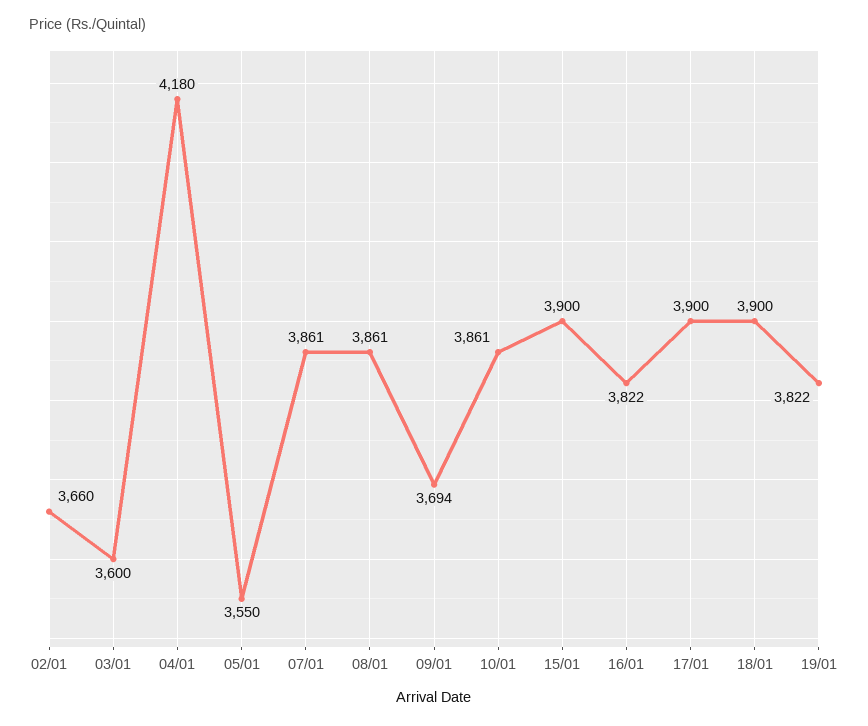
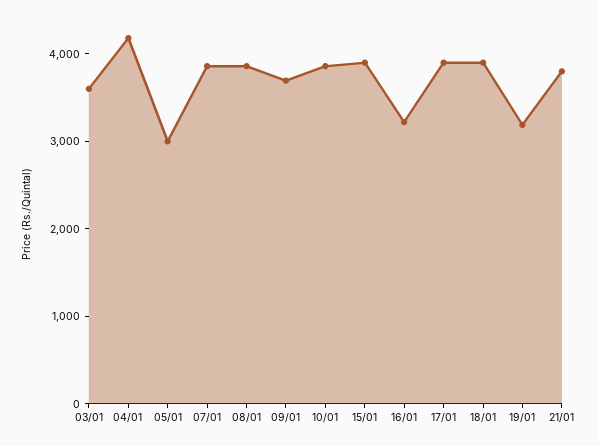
02/01: 3660 -> none
05/01: 3550 -> 3000
16/01: 3822 -> 3200
19/01: 3822 -> 3200
21/01: none -> 3800

